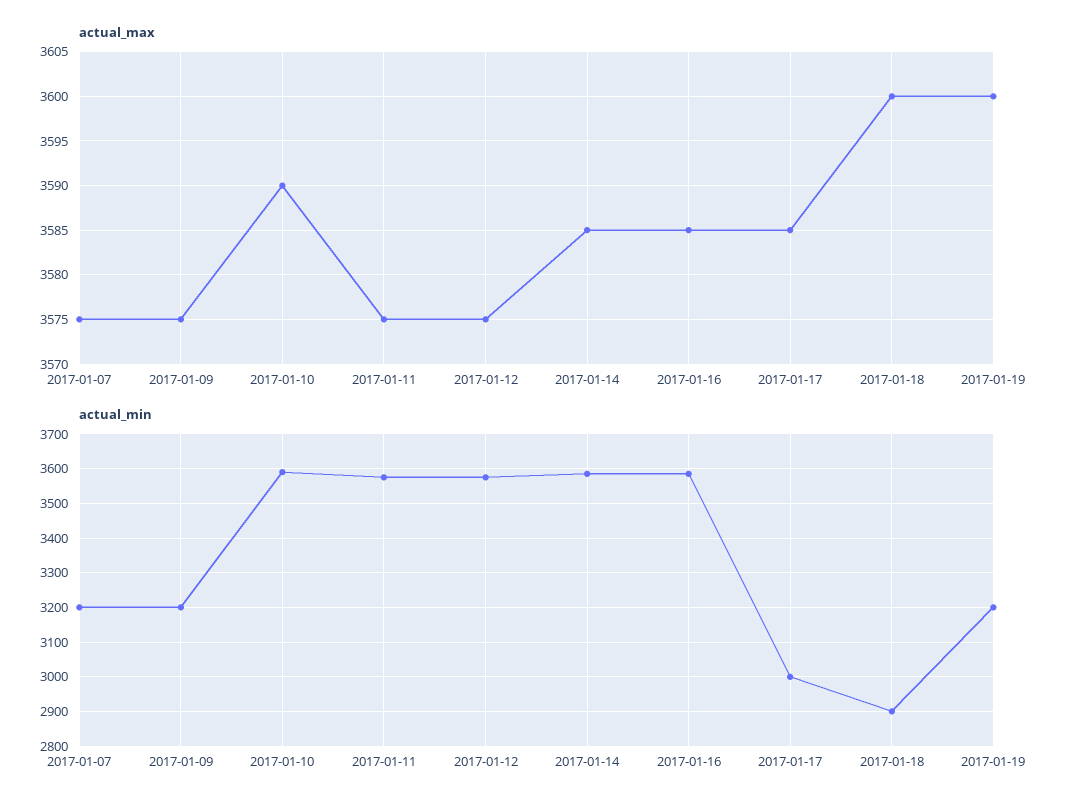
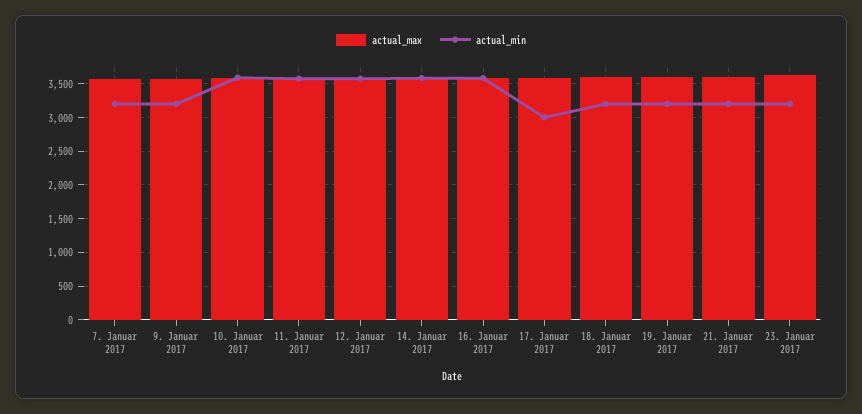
actual_min, 2017-01-18: 2900 -> 3200
actual_max, 21. Januar 2017: none -> 3600
actual_min, 21. Januar 2017: none -> 3200
actual_max, 23. Januar 2017: none -> 3600
actual_min, 23. Januar 2017: none -> 3200

